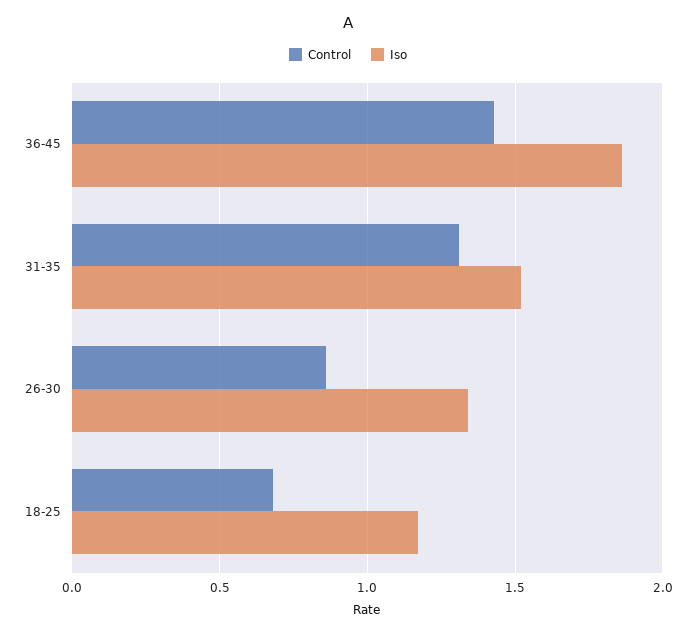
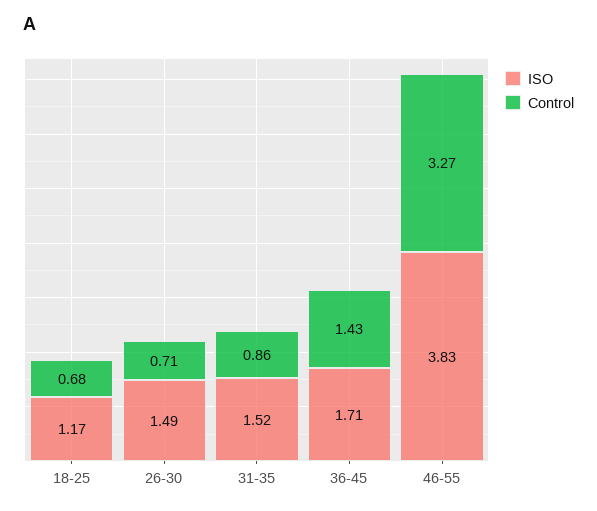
Iso, 36-45: 1.85 -> 1.71
Control, 31-35: 1.3 -> 0.86
Control, 26-30: 0.85 -> 0.71
Iso, 26-30: 1.35 -> 1.49
Iso, 46-55: none -> 3.83
Control, 46-55: none -> 3.27

